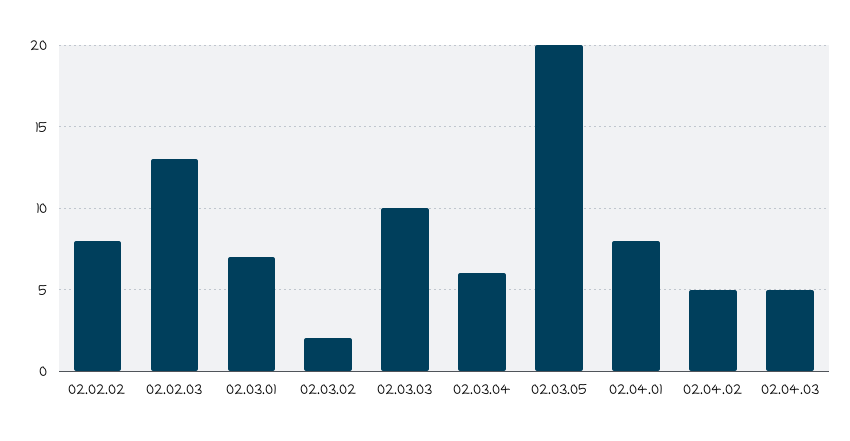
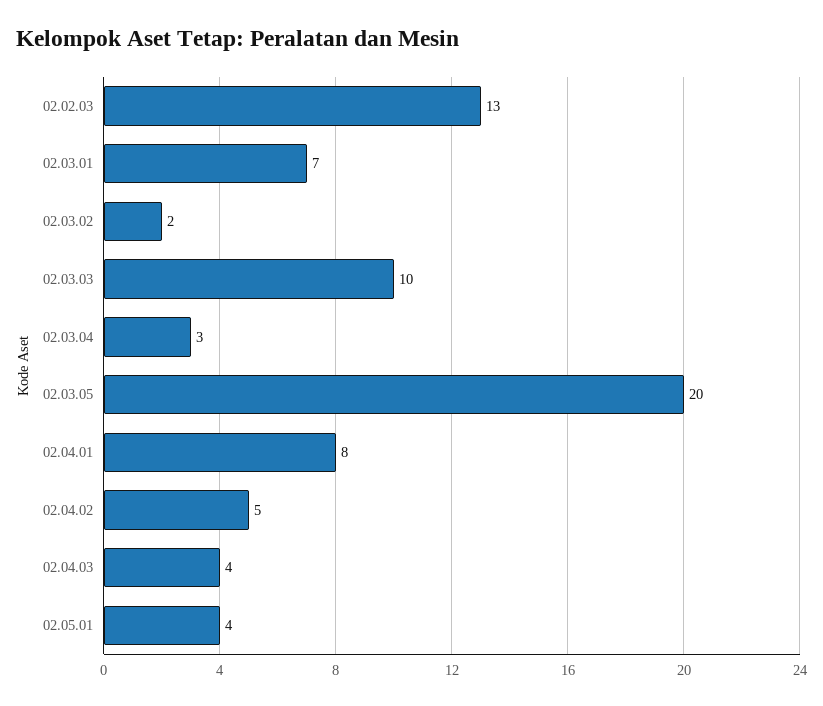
02.02.02: 8 -> none
02.03.04: 6 -> 3
02.04.03: 5 -> 4
02.05.01: none -> 4

